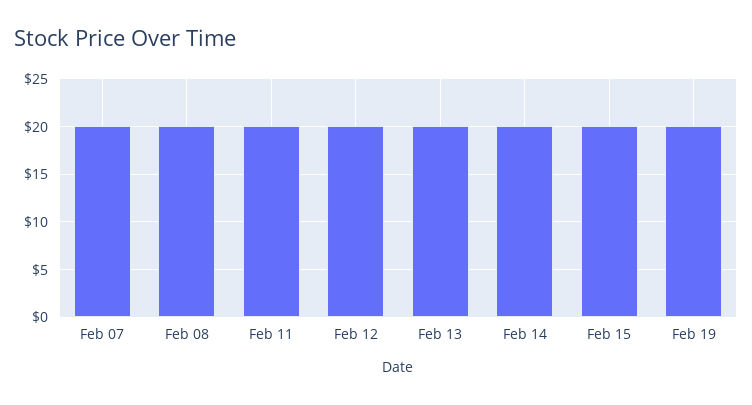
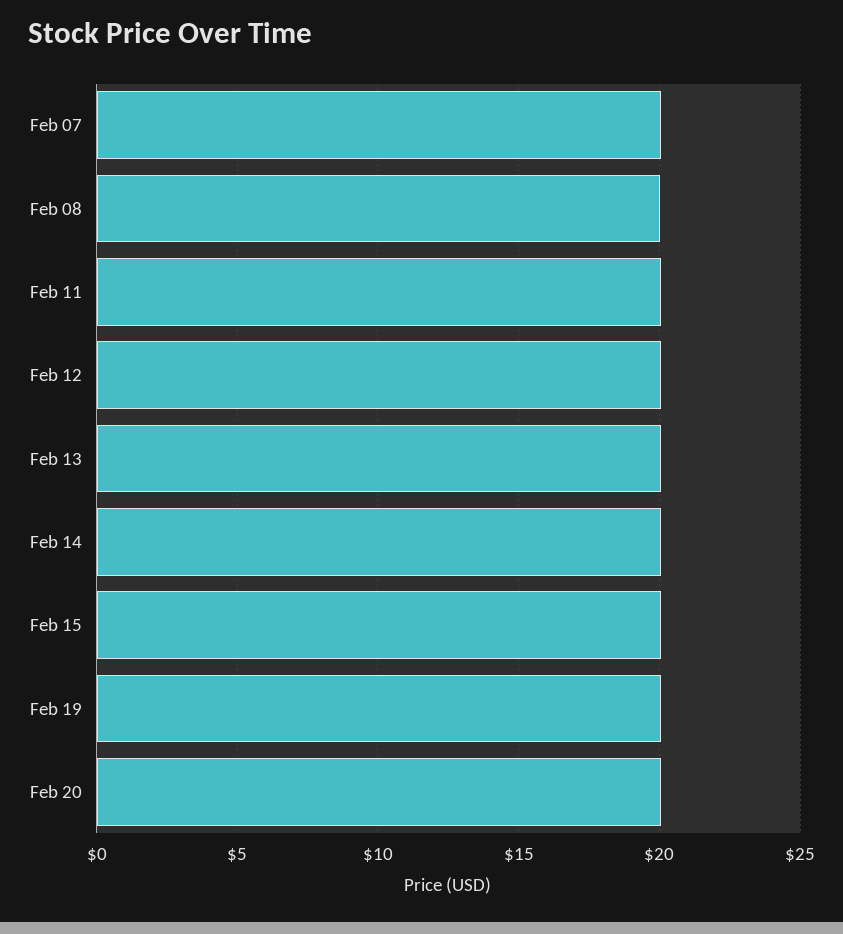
Feb 20: none -> 20

